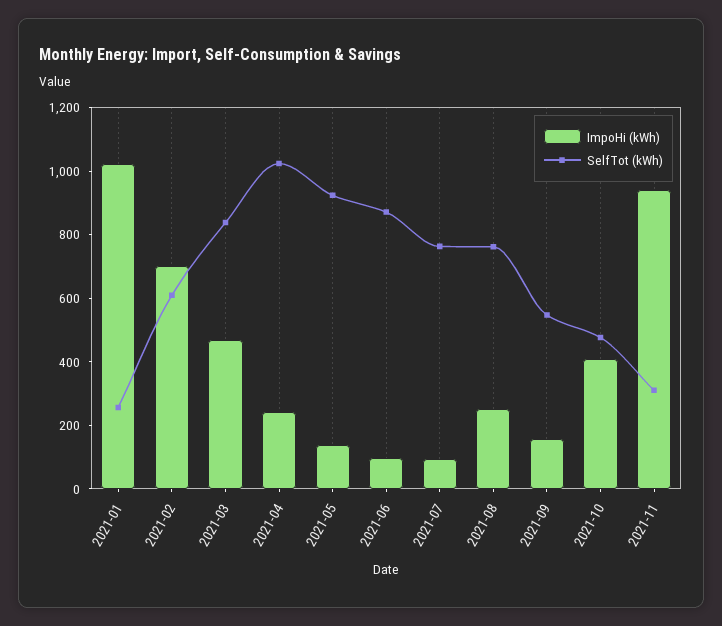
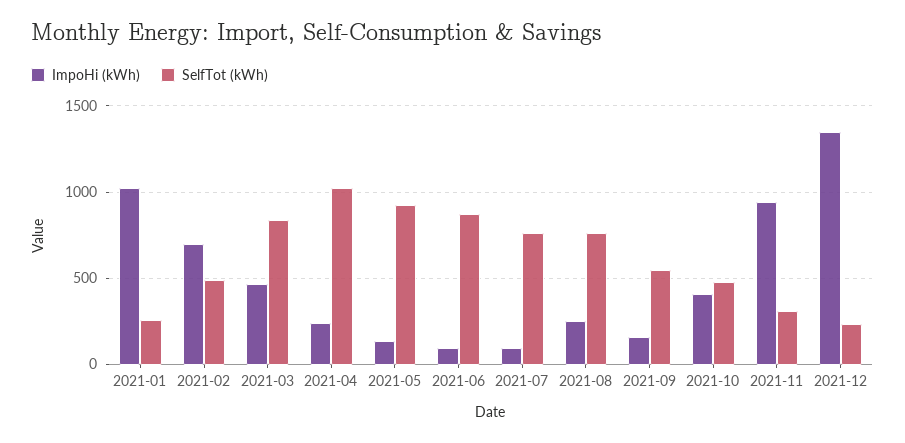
SelfTot (kWh), 2021-02: 600 -> 500
ImpoHi (kWh), 2021-12: none -> 1350
SelfTot (kWh), 2021-12: none -> 250

